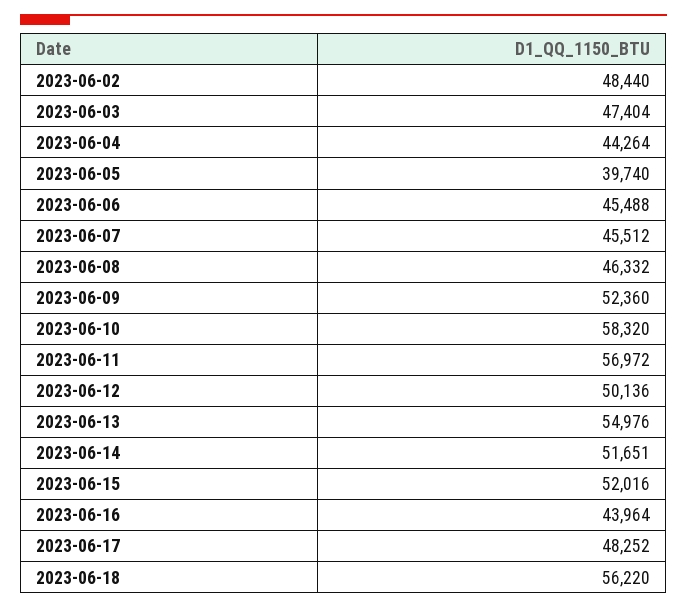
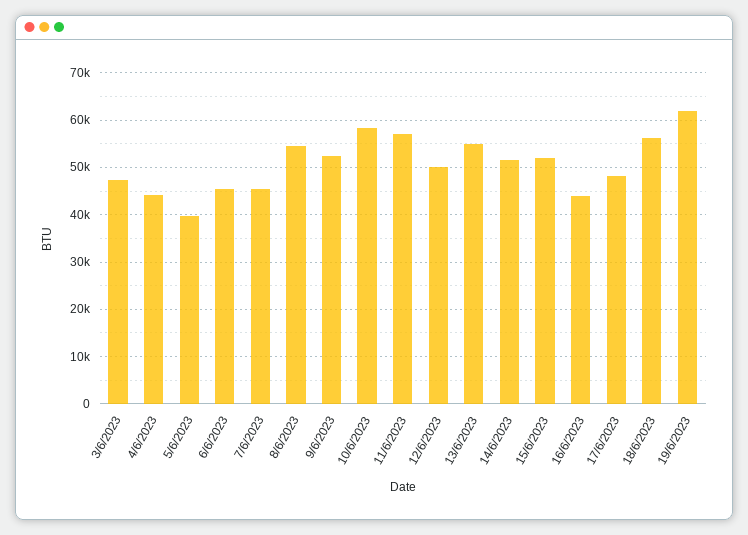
2023-06-02: 48440 -> none
2023-06-08: 46332 -> 54000
19/6/2023: none -> 62000

